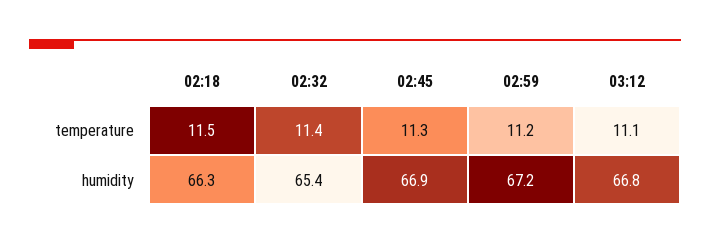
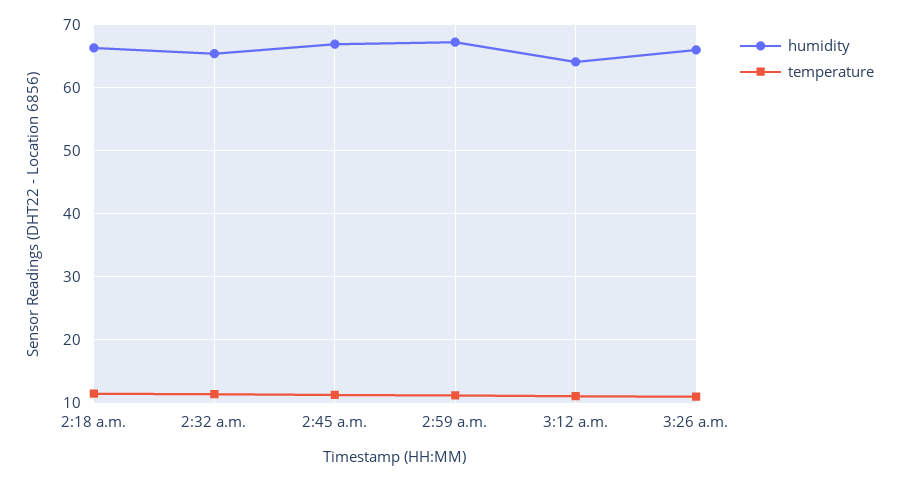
humidity, 03:12: 66.8 -> 64
humidity, 3:26 a.m.: none -> 66
temperature, 3:26 a.m.: none -> 11

